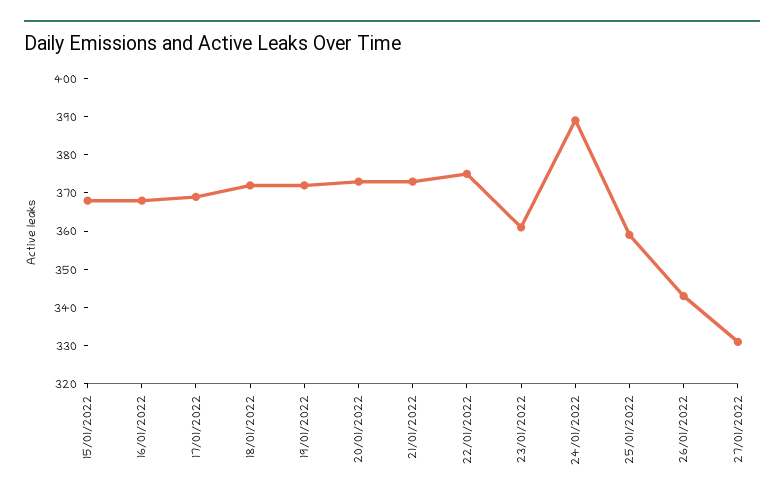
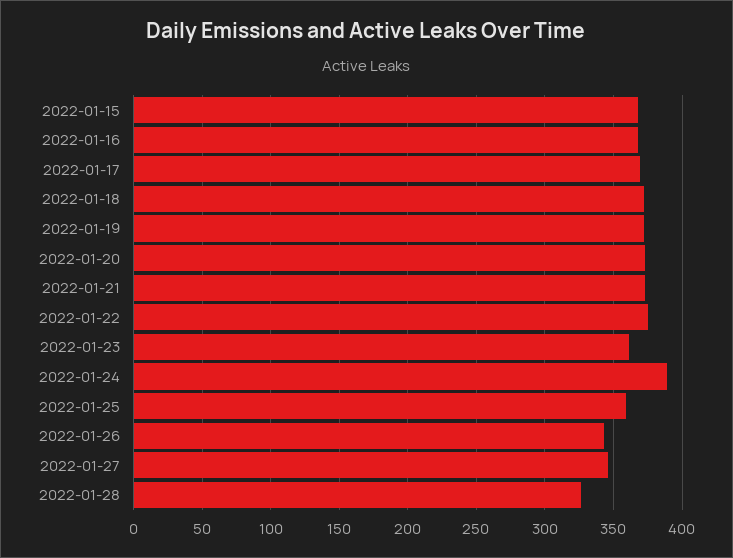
27/01/2022: 330 -> 345
2022-01-28: none -> 325

